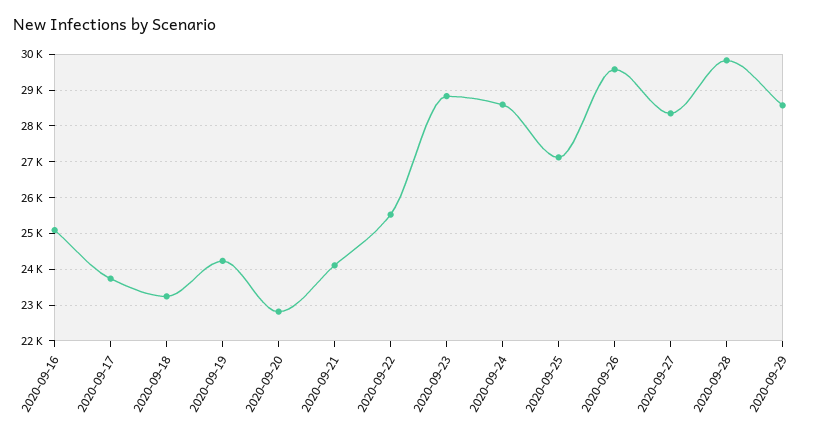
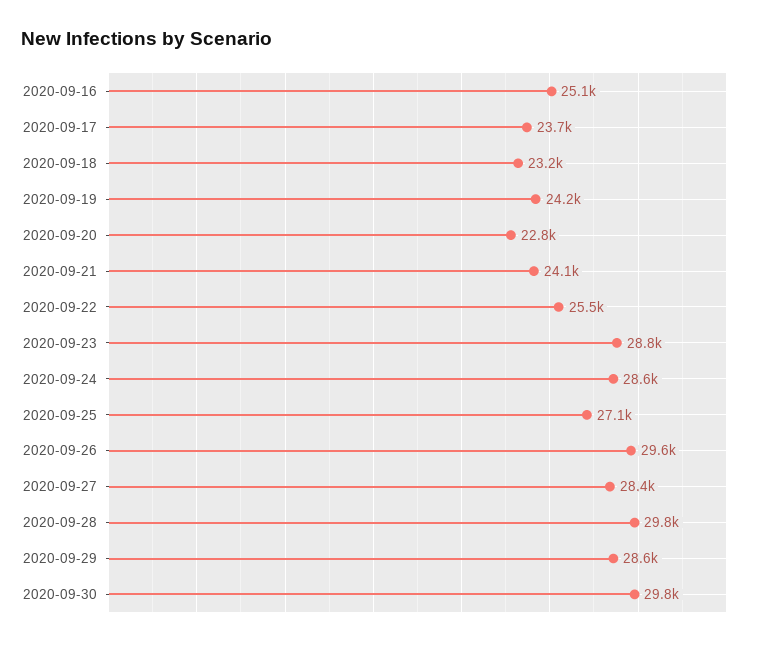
2020-09-30: none -> 29800

